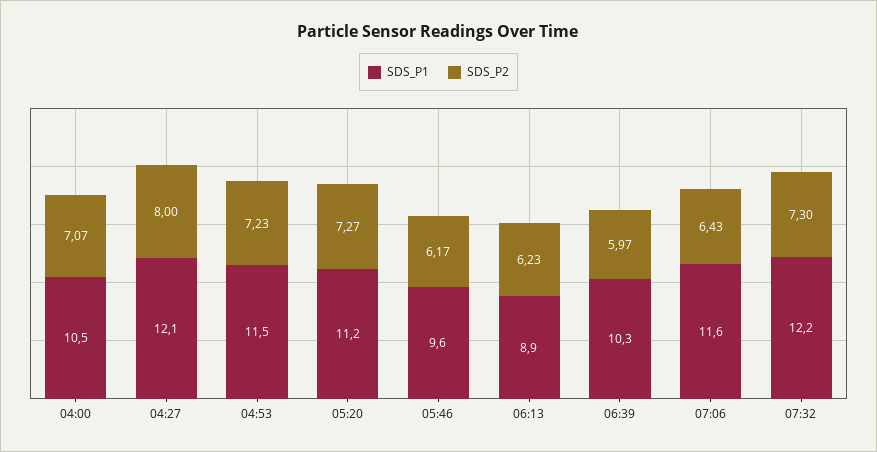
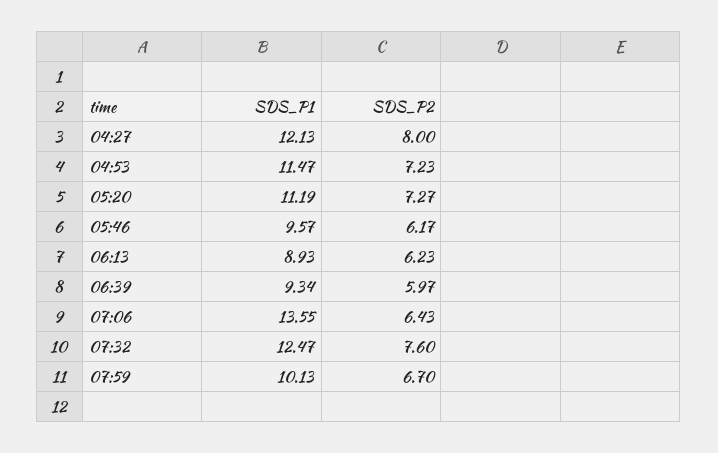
SDS_P1, 04:00: 10.5 -> none
SDS_P2, 04:00: 7.07 -> none
SDS_P1, 06:39: 10.3 -> 9.34
SDS_P1, 07:06: 11.6 -> 13.55
SDS_P1, 07:32: 12.2 -> 12.47
SDS_P2, 07:32: 7.3 -> 7.6
SDS_P1, 07:59: none -> 10.13
SDS_P2, 07:59: none -> 6.7

